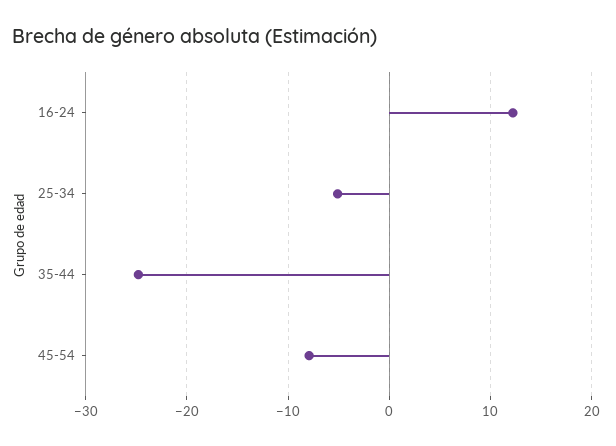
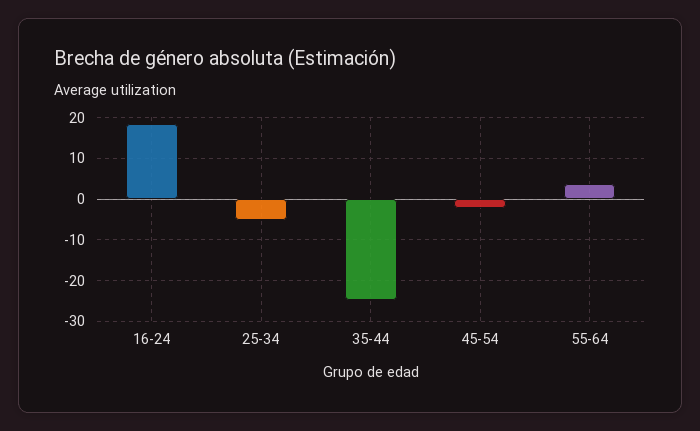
16-24: 12 -> 18
45-54: -8 -> -2
55-64: none -> 4

